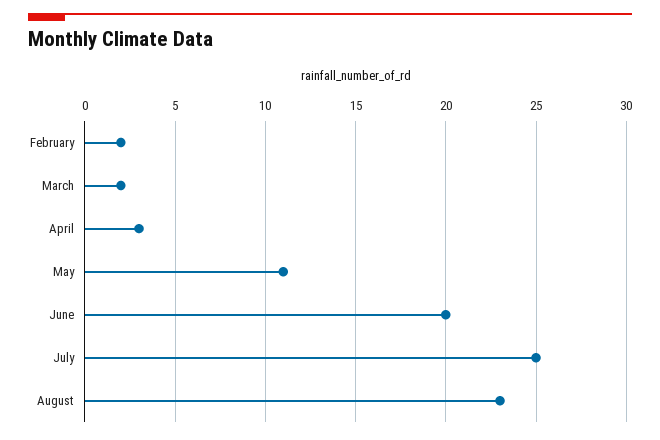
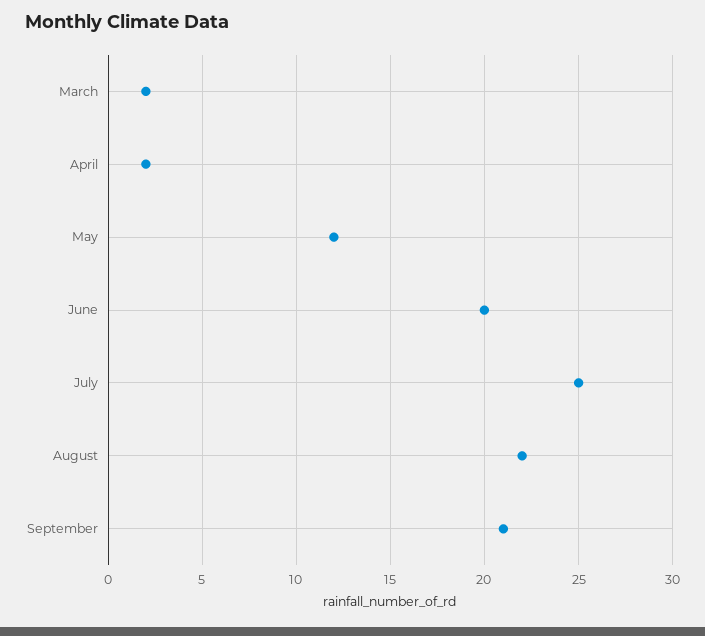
February: 2 -> none
April: 3 -> 2
May: 11 -> 12
August: 23 -> 22
September: none -> 21

